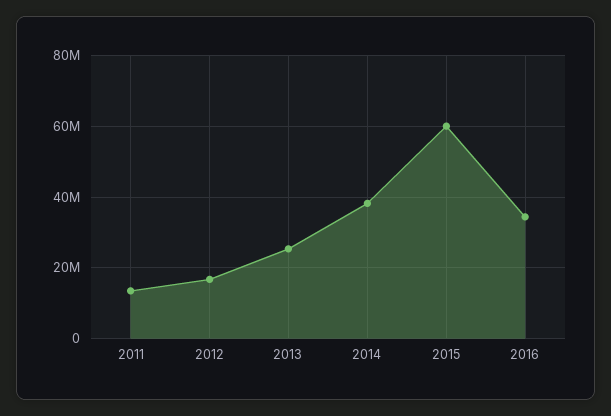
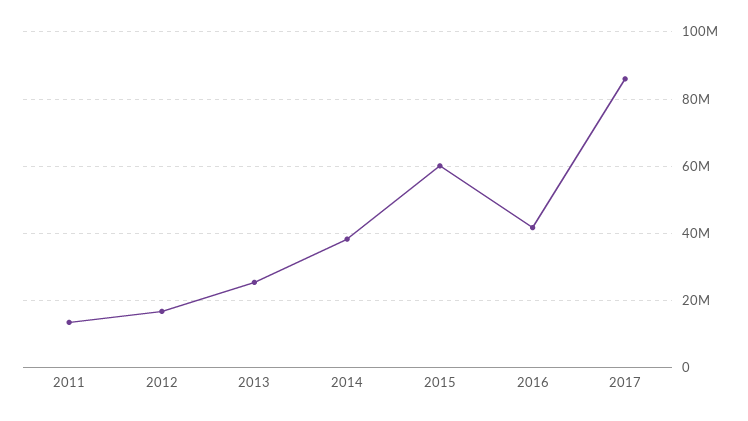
2016: 34000000 -> 42000000
2017: none -> 86000000

